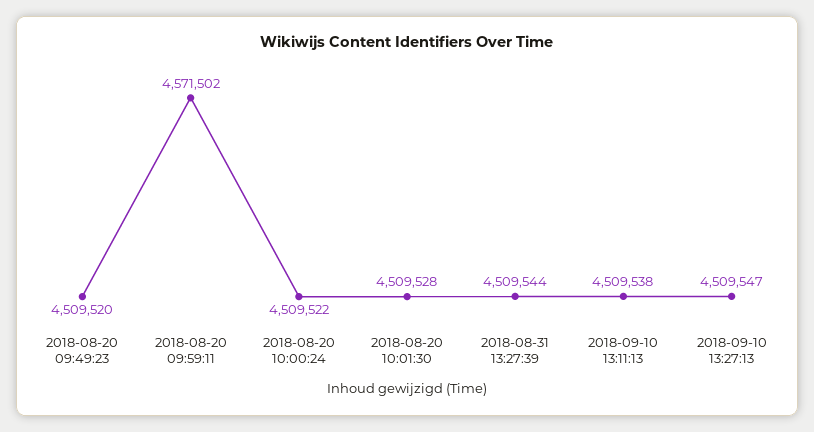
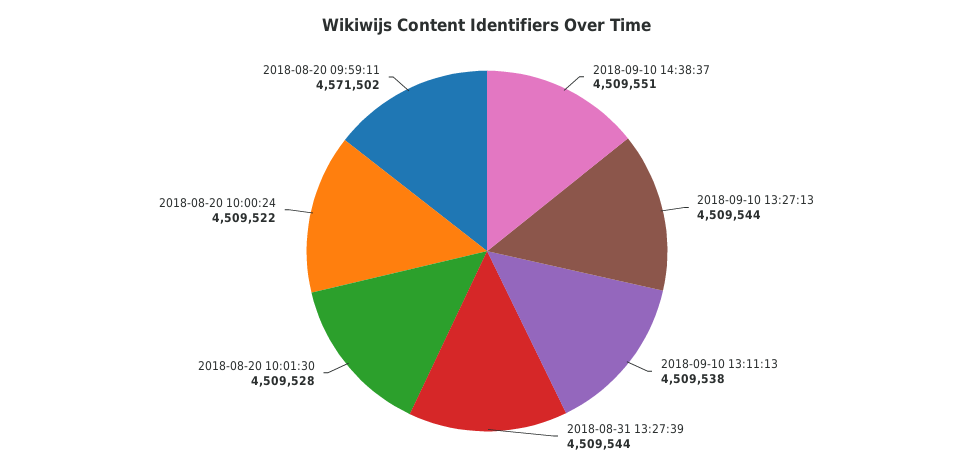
2018-08-20 09:49:23: 4509520 -> none
2018-09-10 13:27:13: 4509547 -> 4509544
2018-09-10 14:38:37: none -> 4509551

